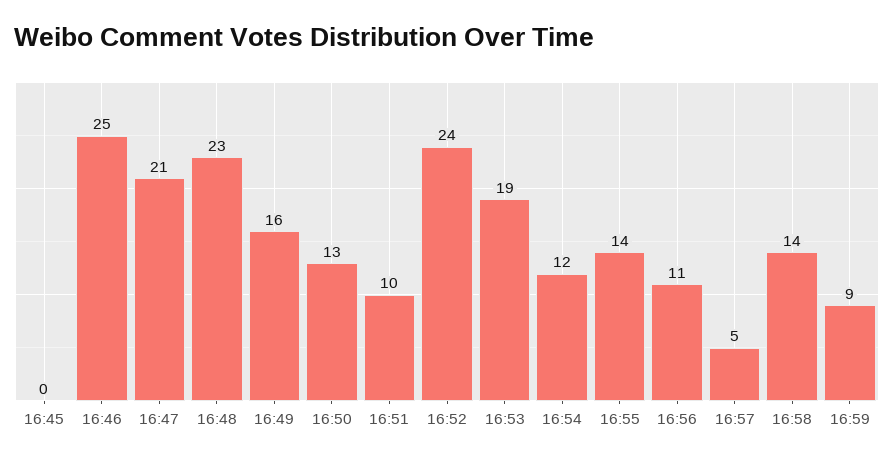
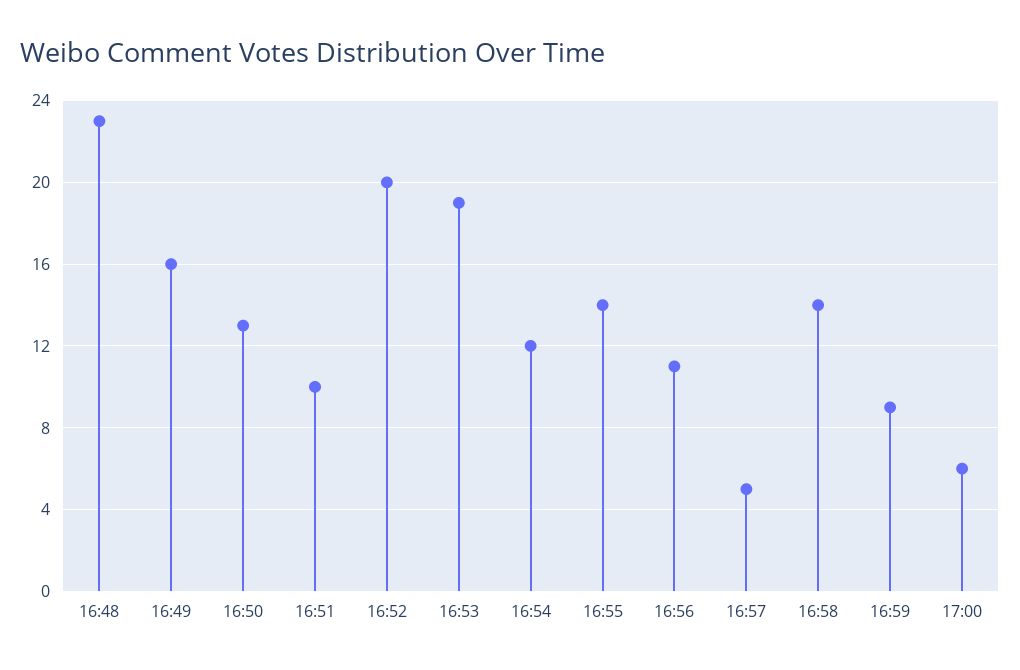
16:45: 0 -> none
16:46: 25 -> none
16:47: 21 -> none
16:52: 24 -> 20
17:00: none -> 6

